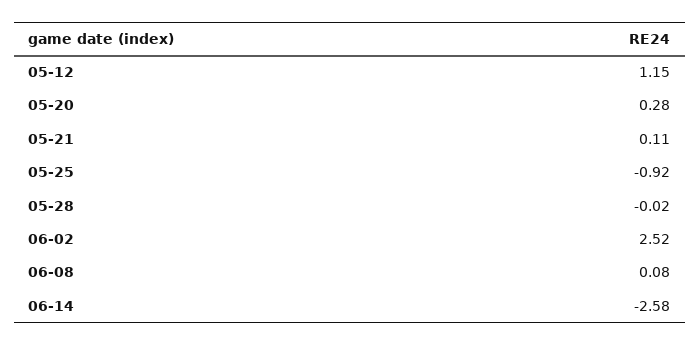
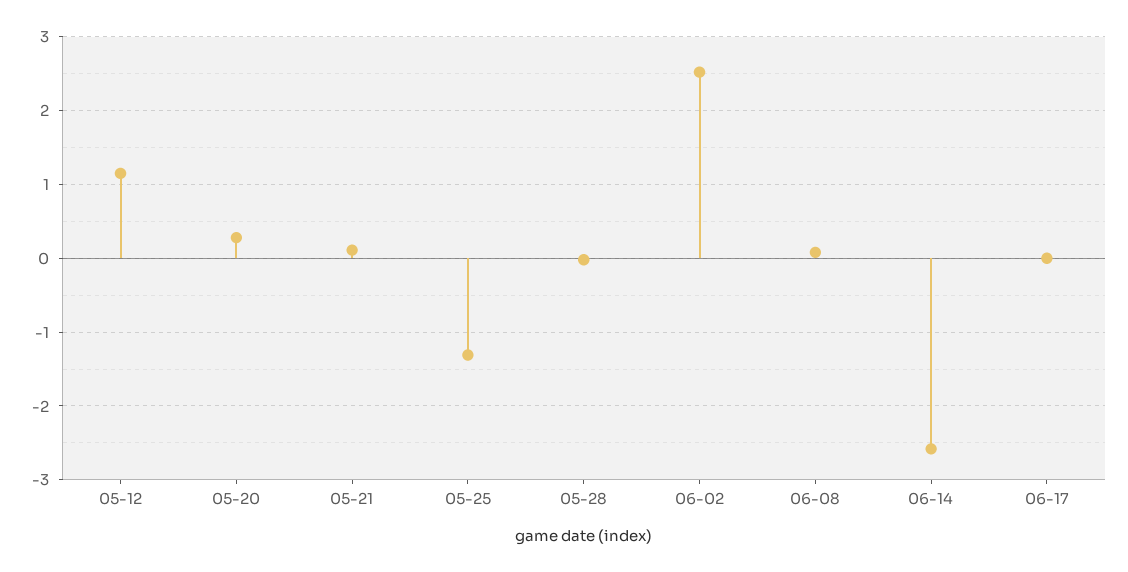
05-25: -0.92 -> -1.3
06-17: none -> 0

